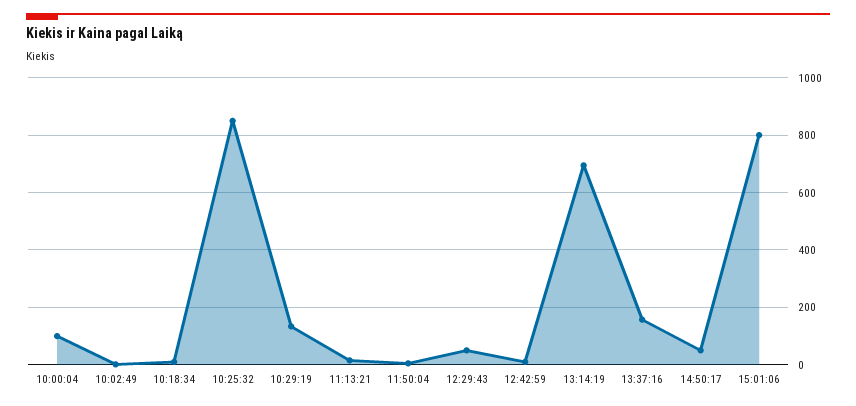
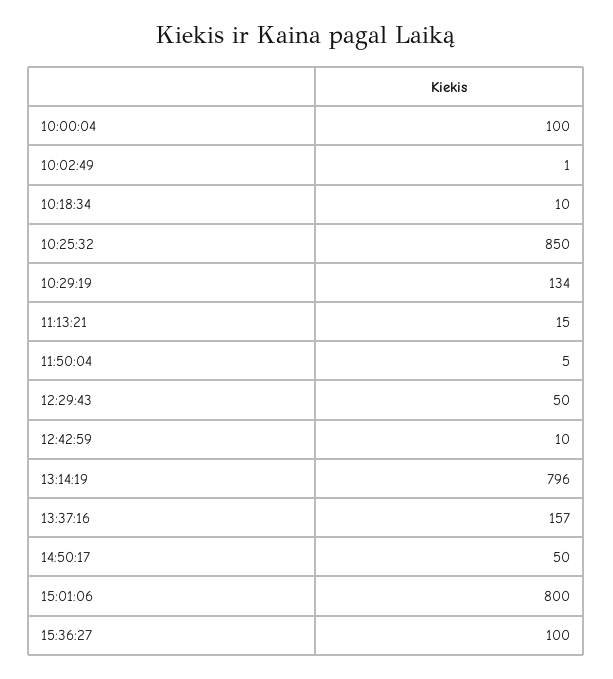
13:14:19: 700 -> 796
15:36:27: none -> 100

